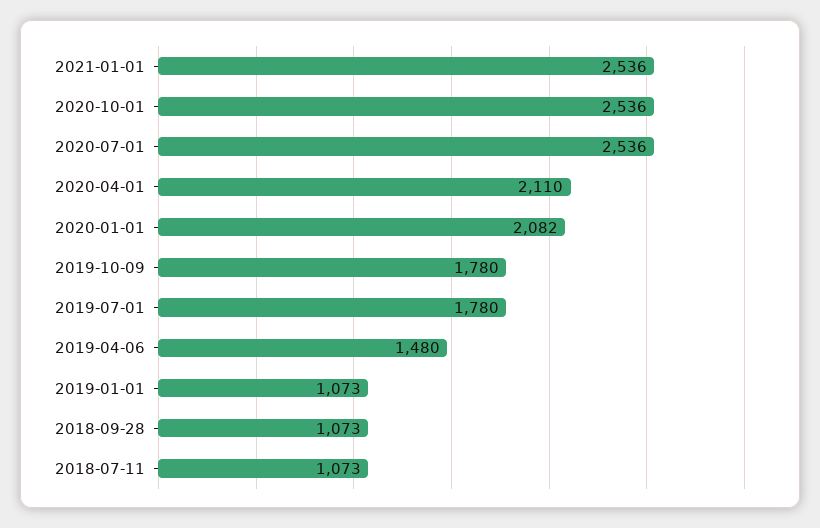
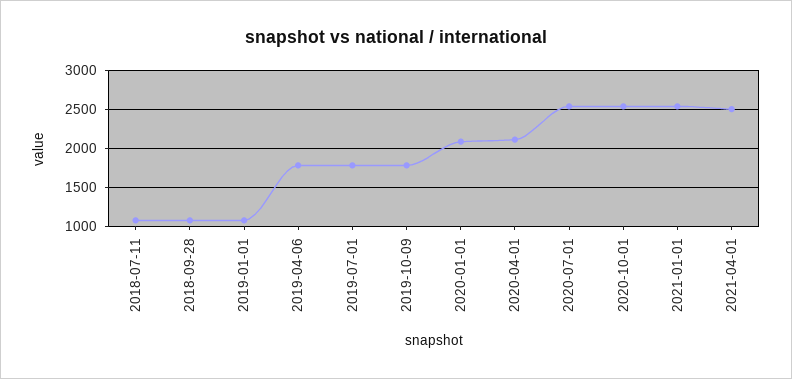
2019-04-06: 1480 -> 1800
2021-04-01: none -> 2500

